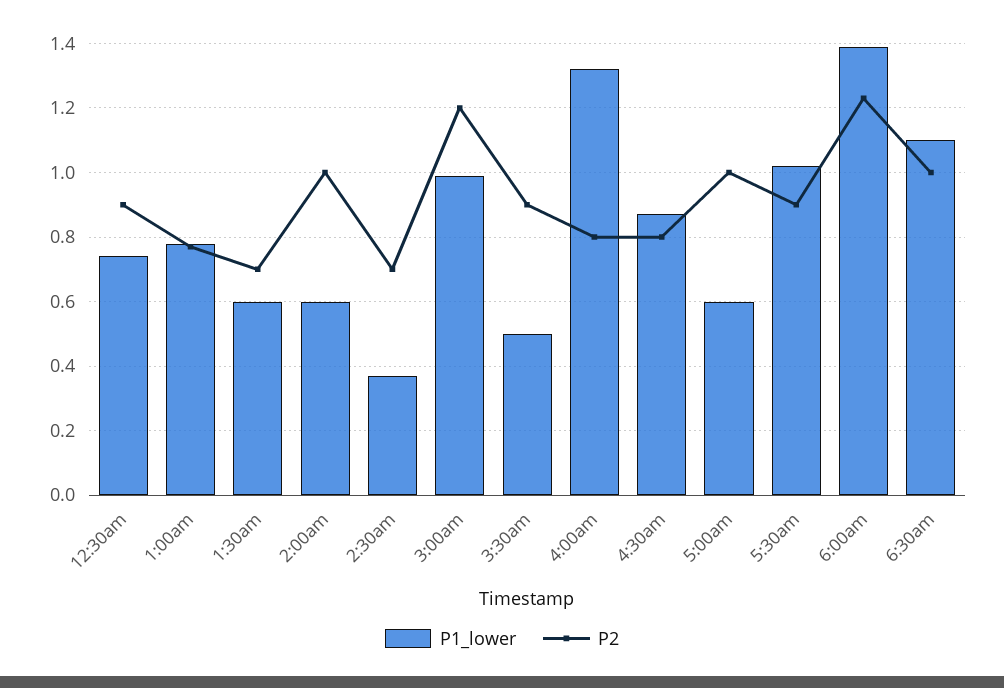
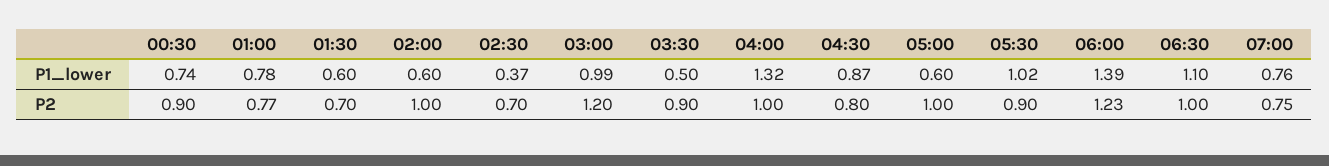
P2, 4:00am: 0.8 -> 1
P1_lower, 07:00: none -> 0.76
P2, 07:00: none -> 0.75

